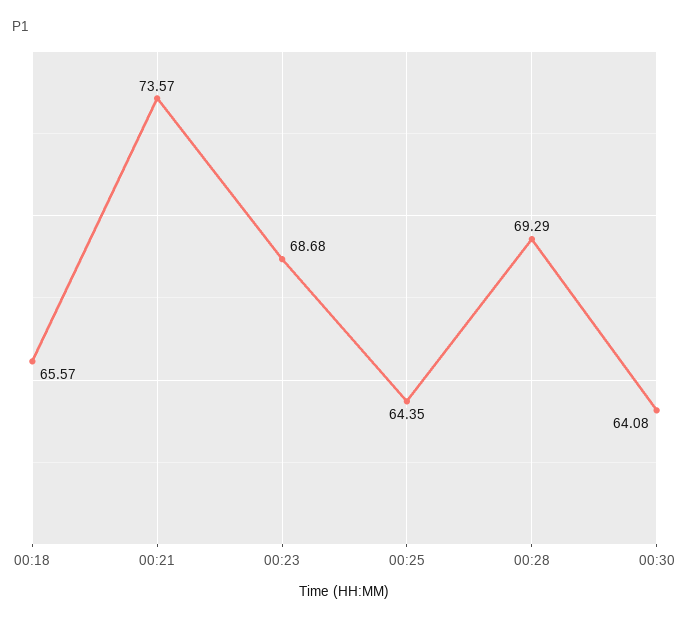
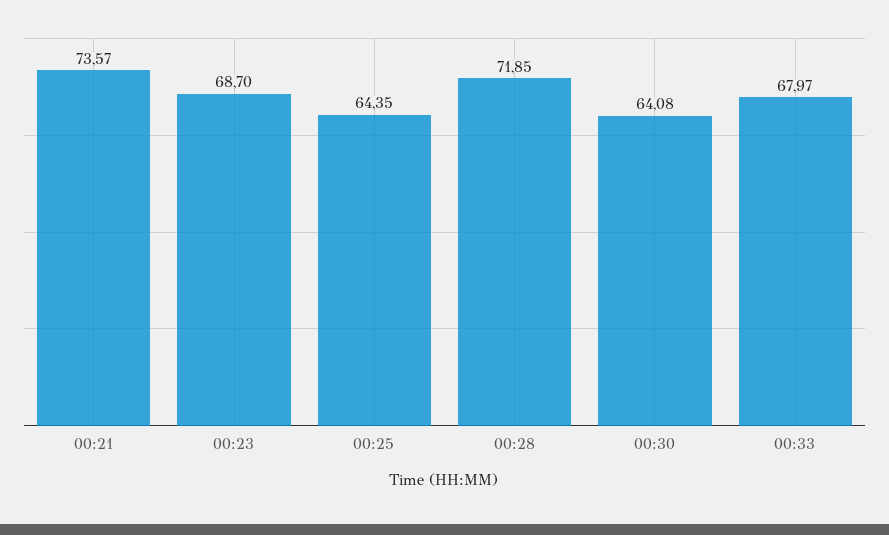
00:18: 65.57 -> none
00:23: 68.68 -> 68.7
00:28: 69.29 -> 71.85
00:33: none -> 67.97

